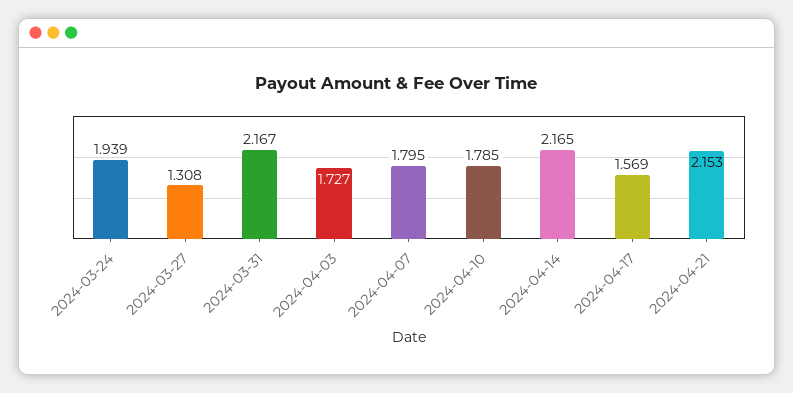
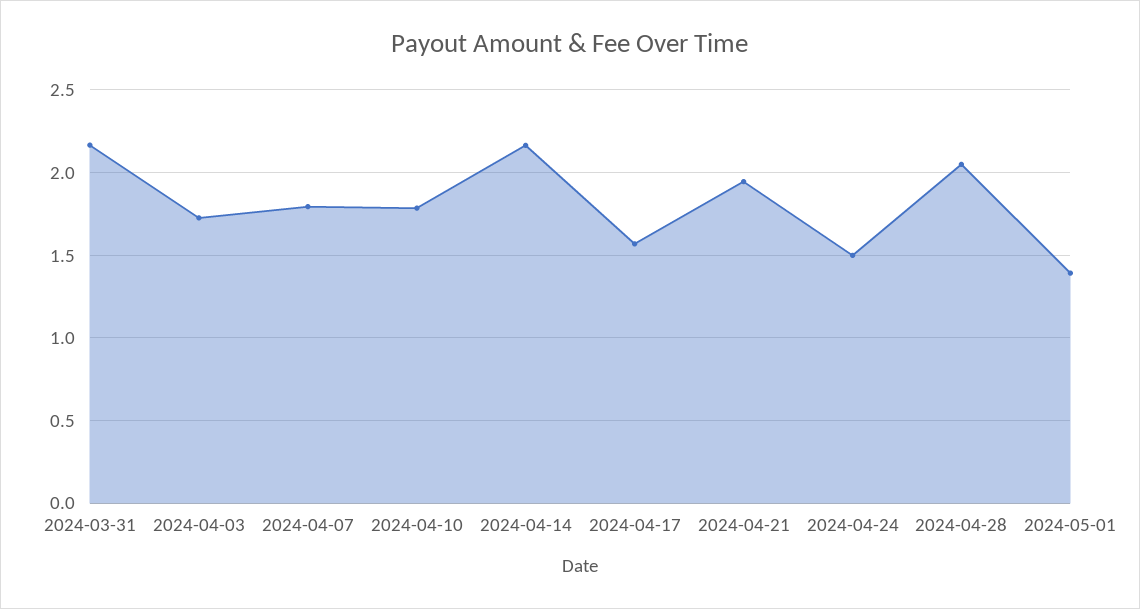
2024-03-24: 1.939 -> none
2024-03-27: 1.308 -> none
2024-04-21: 2.153 -> 1.95
2024-04-24: none -> 1.5
2024-04-28: none -> 2.05
2024-05-01: none -> 1.4

